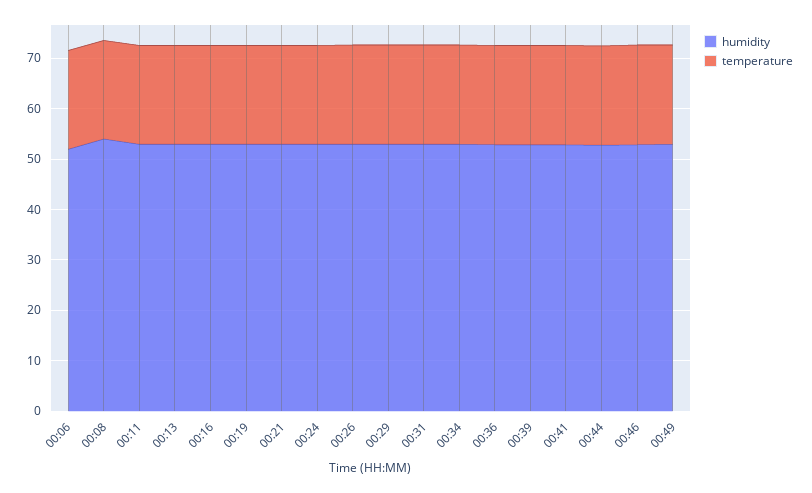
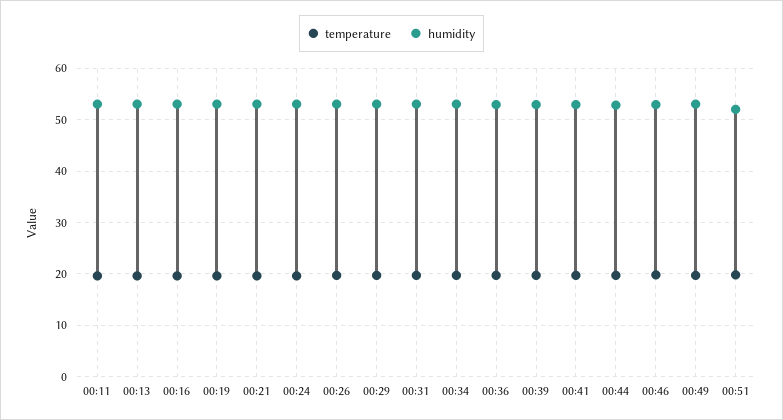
humidity, 00:06: 52 -> none
temperature, 00:06: 20 -> none
humidity, 00:08: 54 -> none
temperature, 00:08: 20 -> none
temperature, 00:51: none -> 20
humidity, 00:51: none -> 52

